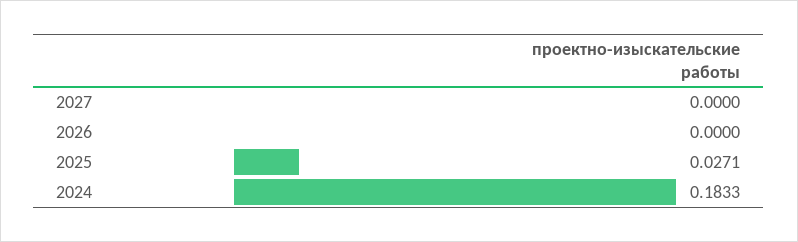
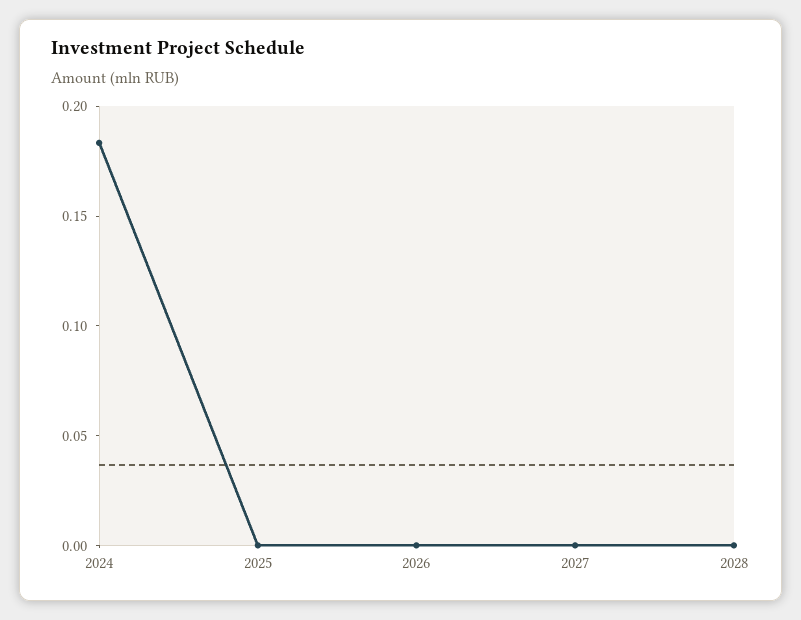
2025: 0.0271 -> 0
2028: none -> 0

